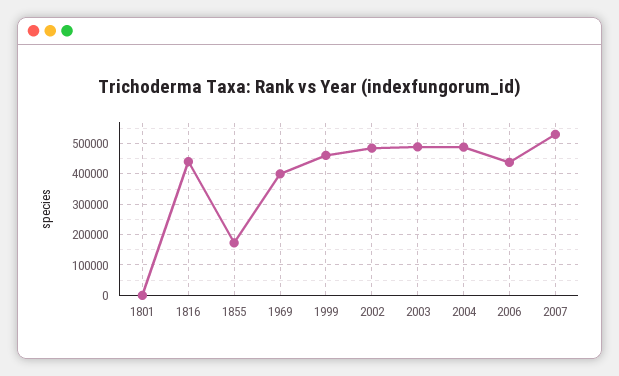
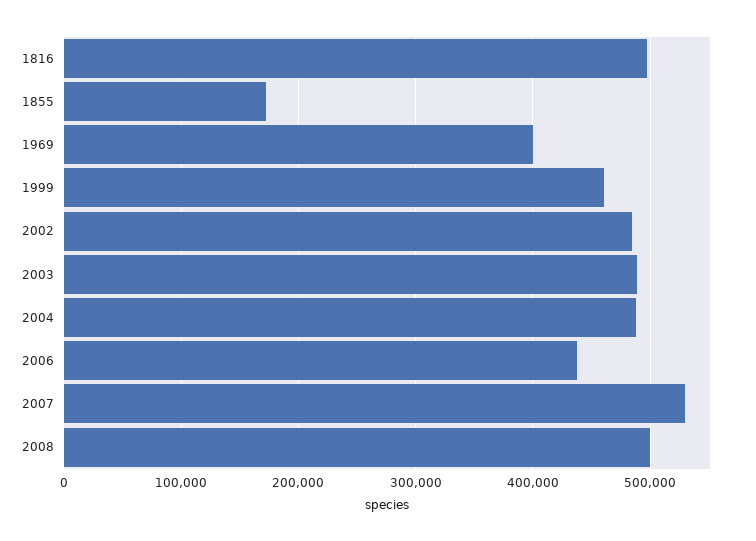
1801: 0 -> none
1816: 440000 -> 500000
2008: none -> 500000

